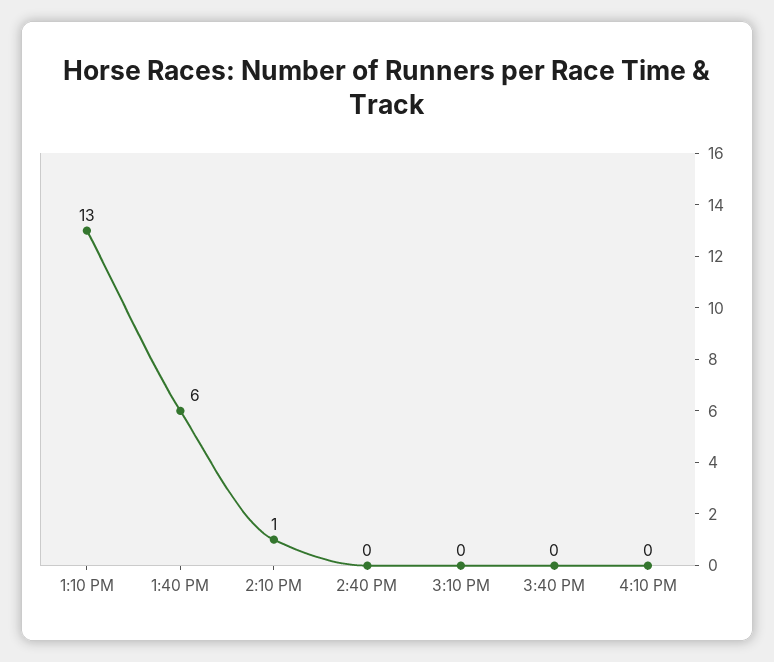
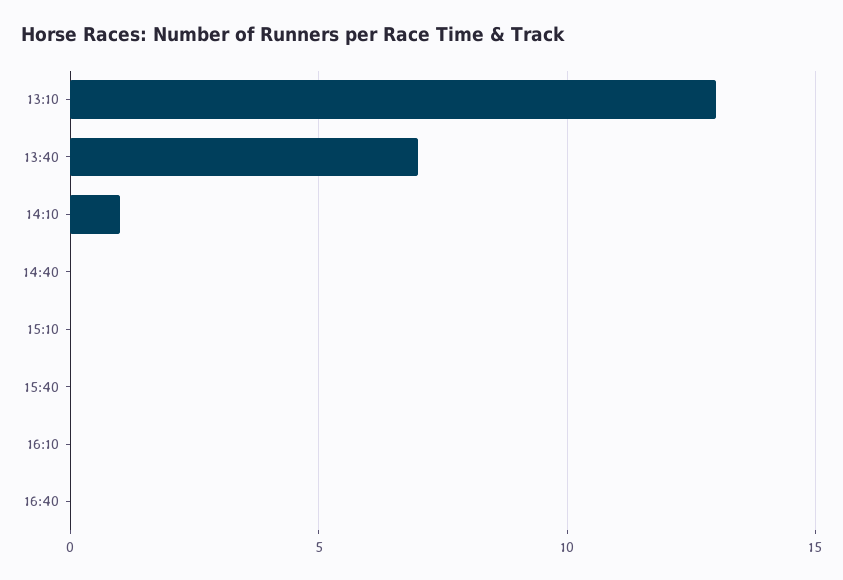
1:40 PM: 6 -> 7
16:40: none -> 0

